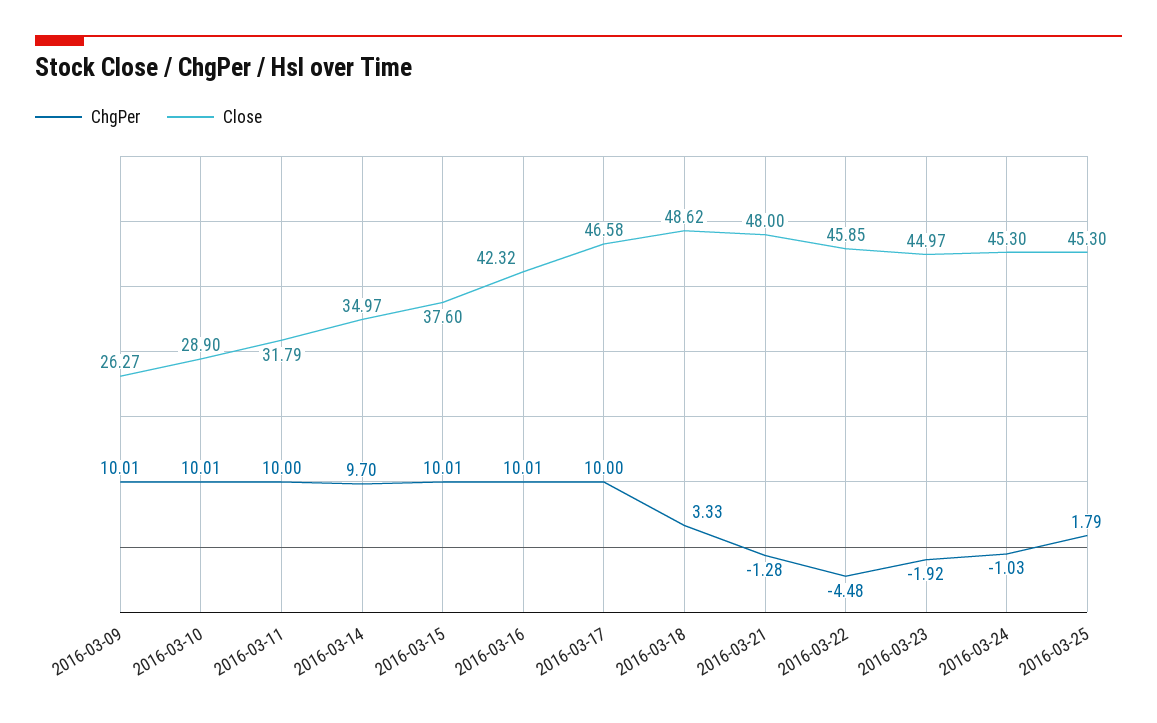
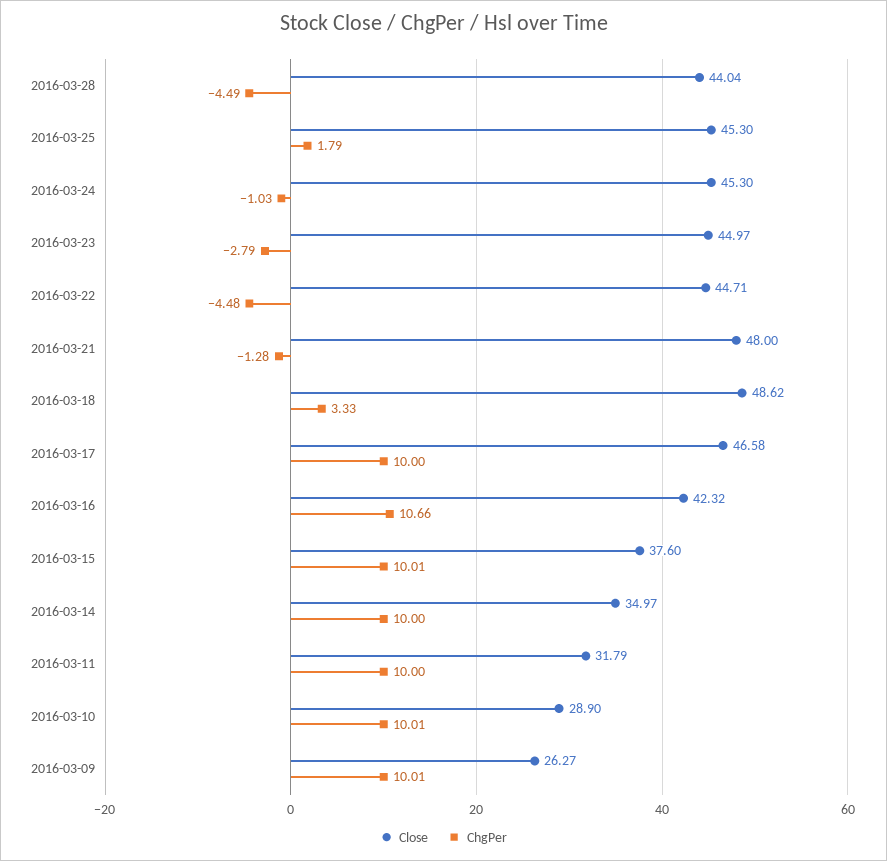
ChgPer, 2016-03-14: 9.7 -> 10
ChgPer, 2016-03-16: 10.01 -> 10.66
Close, 2016-03-22: 45.85 -> 44.71
ChgPer, 2016-03-23: -1.92 -> -2.79
Close, 2016-03-28: none -> 44.04
ChgPer, 2016-03-28: none -> -4.49

